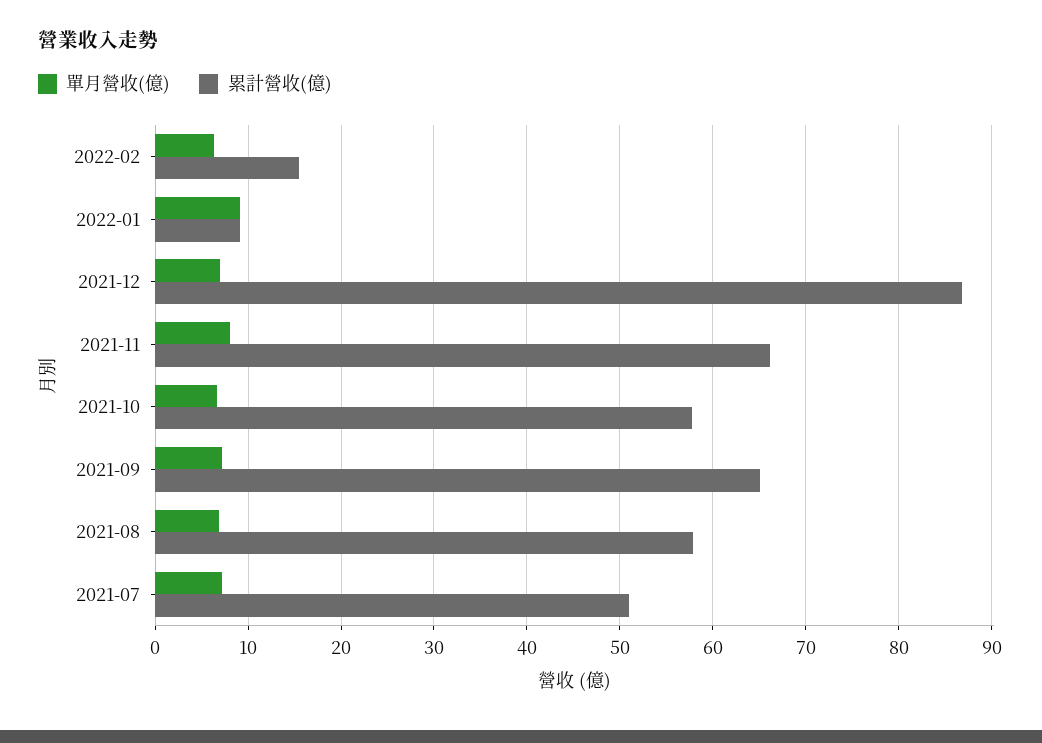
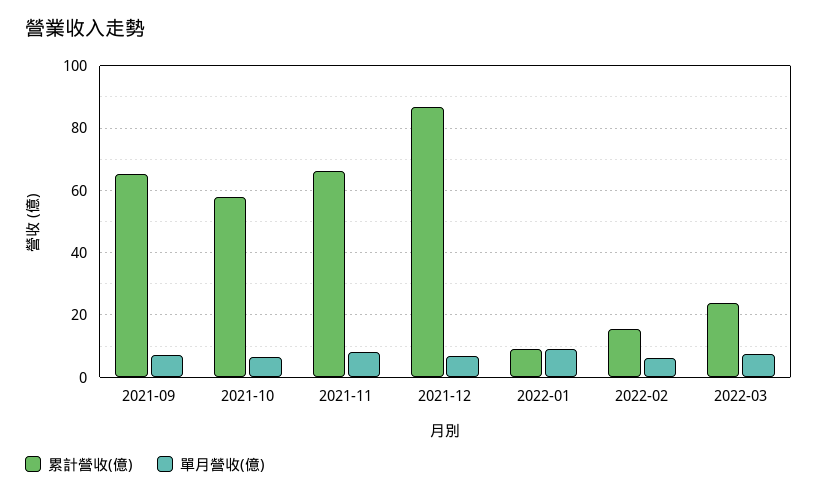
單月營收(億), 2021-08: 7 -> none
累計營收(億), 2021-08: 58 -> none
單月營收(億), 2021-07: 7 -> none
累計營收(億), 2021-07: 51 -> none
累計營收(億), 2022-03: none -> 24
單月營收(億), 2022-03: none -> 8

